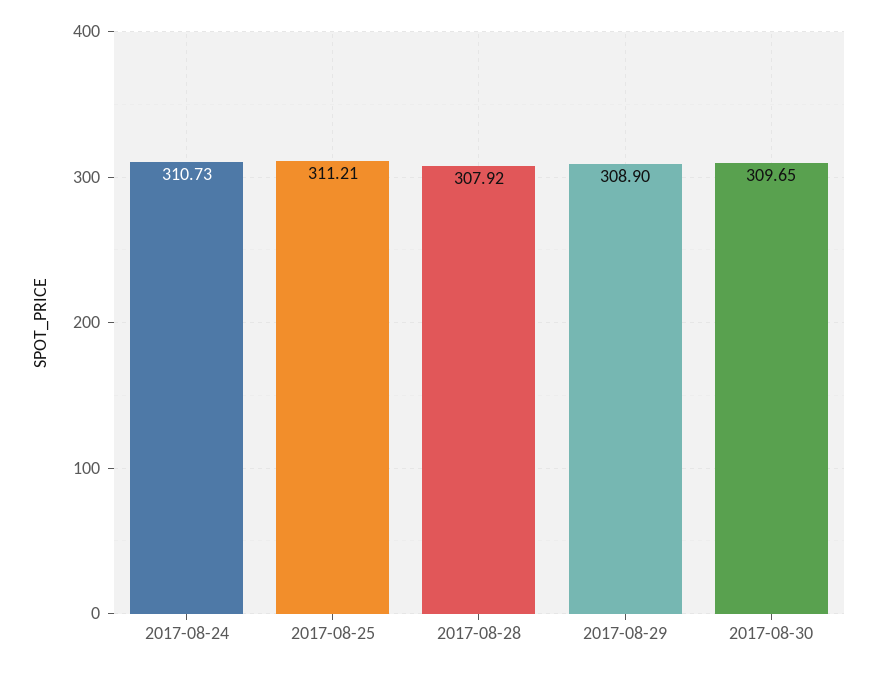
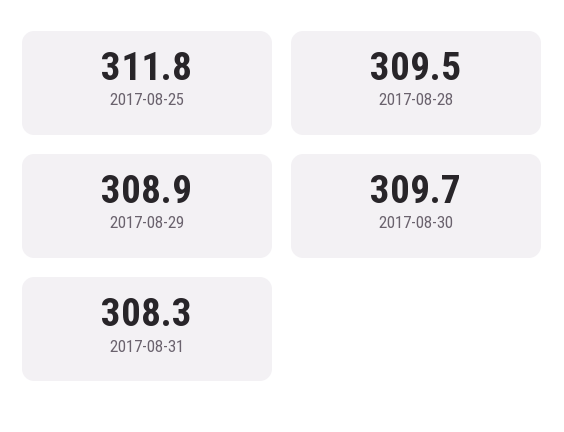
2017-08-24: 310.73 -> none
2017-08-25: 311.21 -> 311.8
2017-08-28: 307.92 -> 309.5
2017-08-31: none -> 308.3

